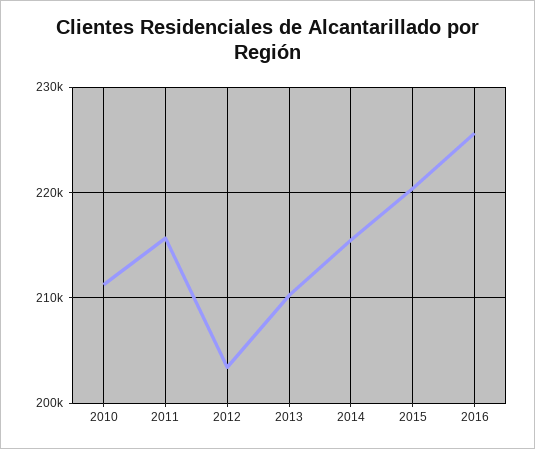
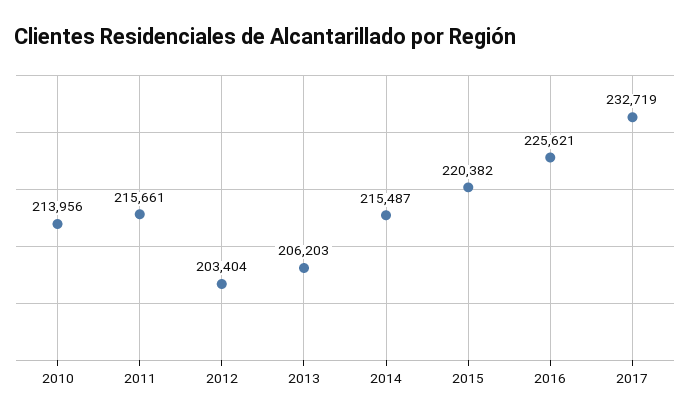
2010: 211000 -> 213956
2013: 210000 -> 206203
2017: none -> 232719

